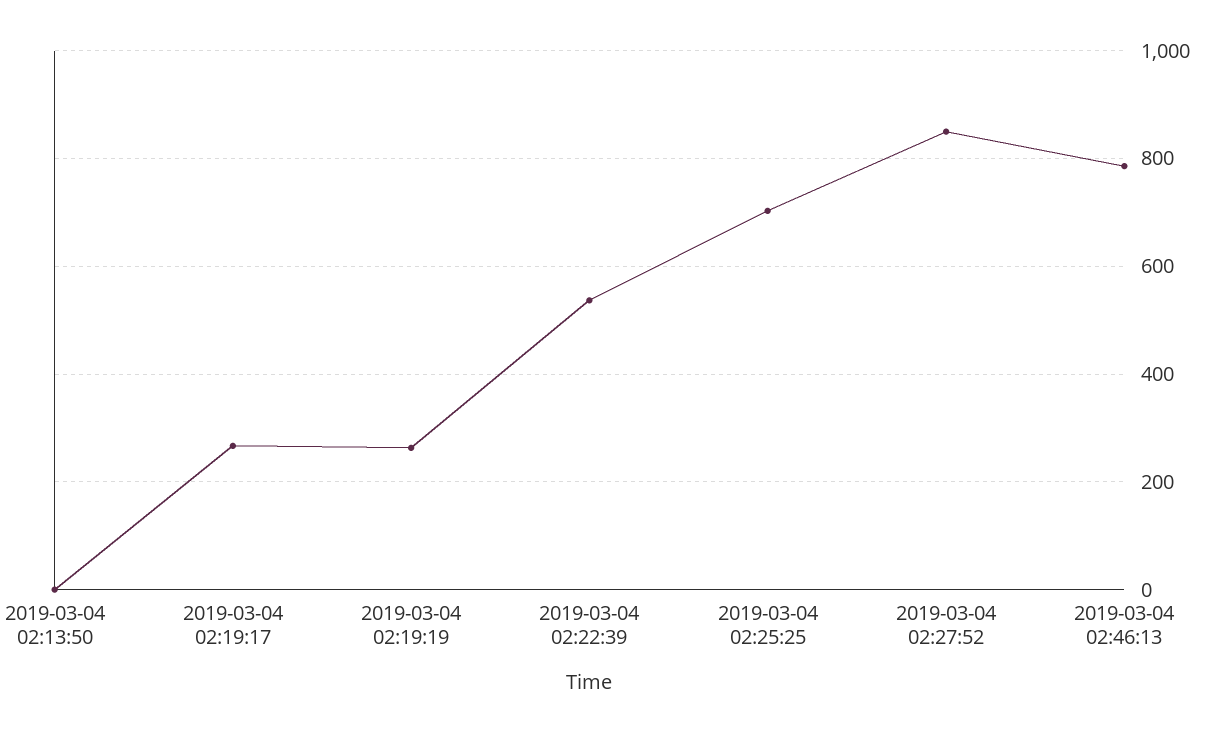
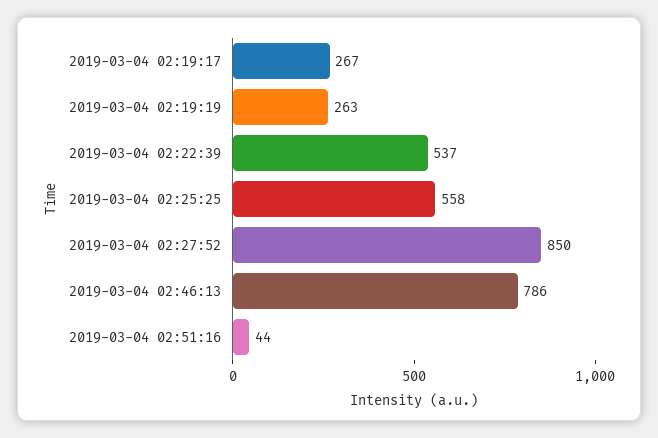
2019-03-04 02:13:50: 0 -> none
2019-03-04 02:25:25: 700 -> 558
2019-03-04 02:51:16: none -> 44

